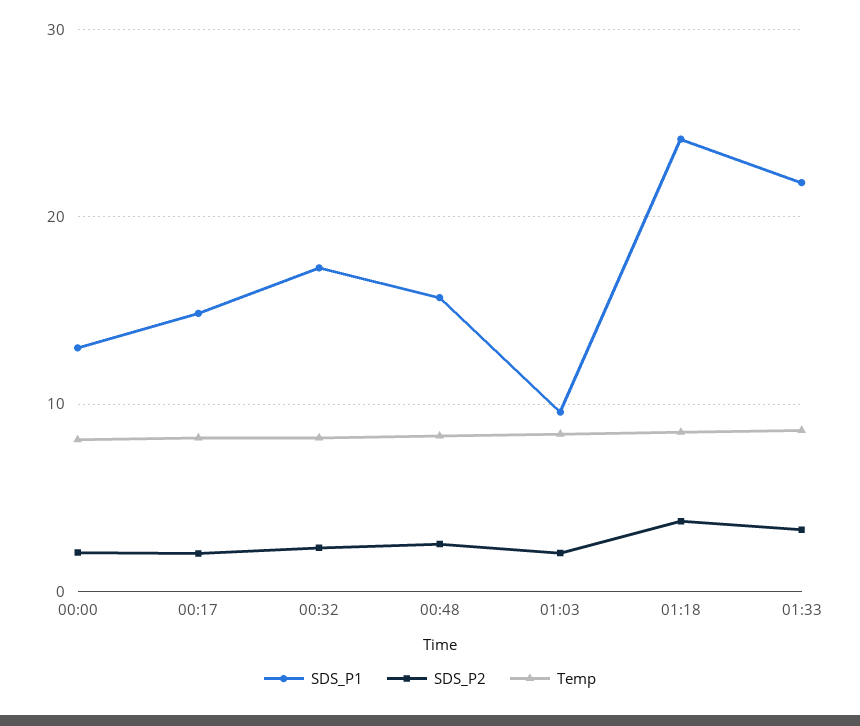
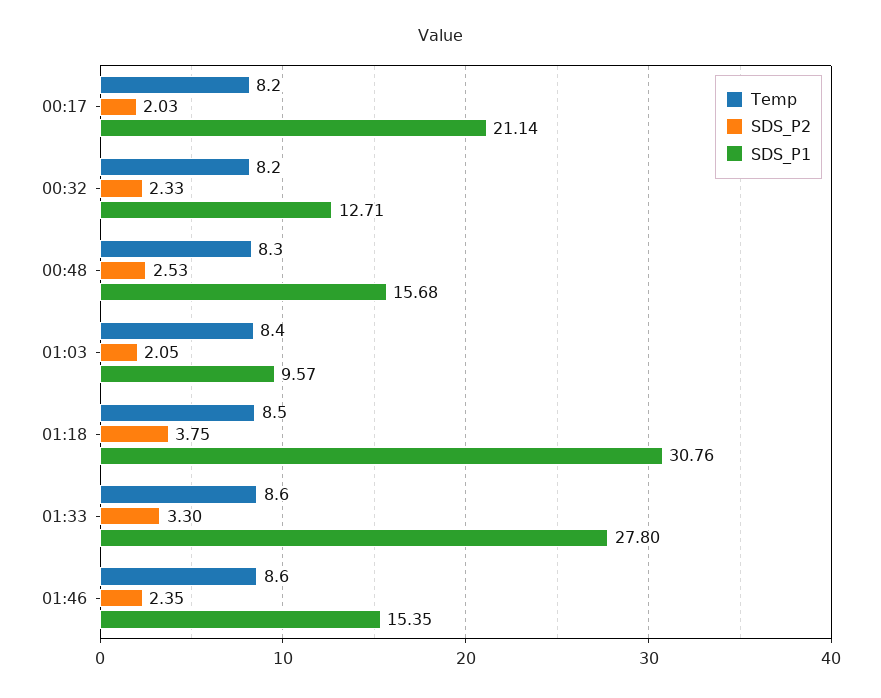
SDS_P1, 00:00: 13 -> none
SDS_P2, 00:00: 2 -> none
Temp, 00:00: 8 -> none
SDS_P1, 00:17: 15 -> 21.14
SDS_P1, 00:32: 17 -> 12.71
SDS_P1, 01:18: 24 -> 30.76
SDS_P1, 01:33: 22 -> 27.8
Temp, 01:46: none -> 8.6
SDS_P2, 01:46: none -> 2.35
SDS_P1, 01:46: none -> 15.35

